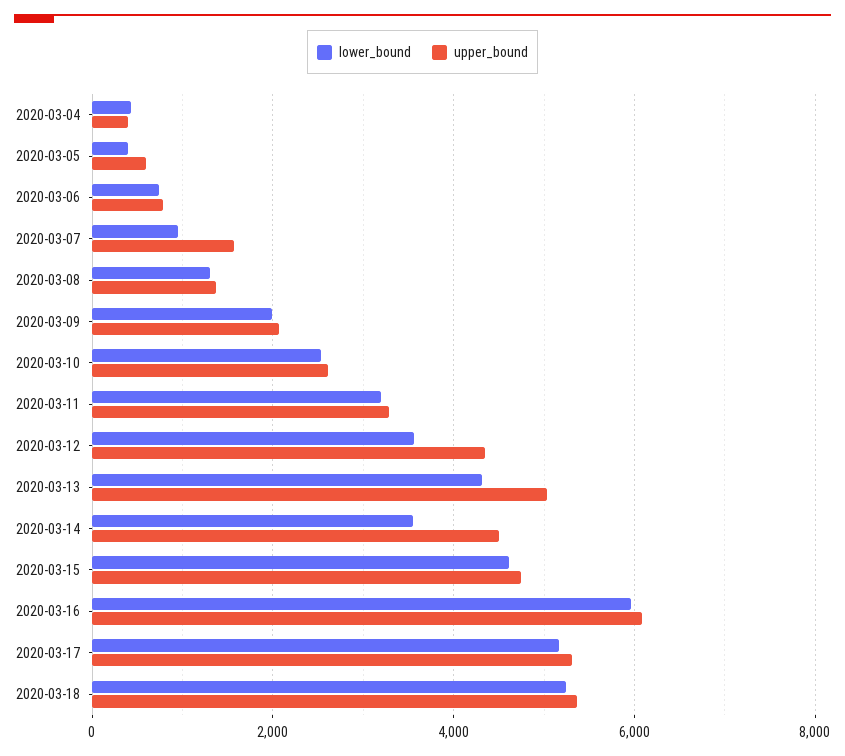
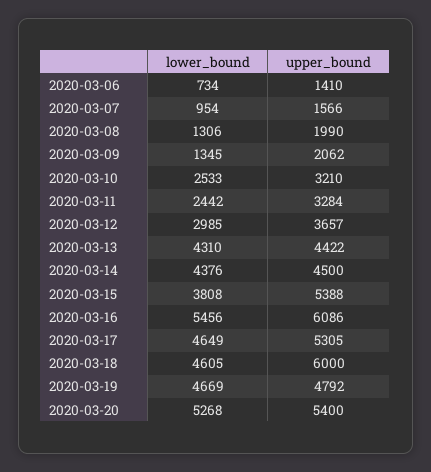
lower_bound, 2020-03-04: 400 -> none
upper_bound, 2020-03-04: 400 -> none
lower_bound, 2020-03-05: 400 -> none
upper_bound, 2020-03-05: 600 -> none
upper_bound, 2020-03-06: 800 -> 1410
upper_bound, 2020-03-08: 1400 -> 1990
lower_bound, 2020-03-09: 2000 -> 1345
upper_bound, 2020-03-10: 2600 -> 3210
lower_bound, 2020-03-11: 3200 -> 2442
lower_bound, 2020-03-12: 3600 -> 2985
upper_bound, 2020-03-12: 4400 -> 3657
upper_bound, 2020-03-13: 5000 -> 4422
lower_bound, 2020-03-14: 3600 -> 4376
lower_bound, 2020-03-15: 4600 -> 3808
upper_bound, 2020-03-15: 4800 -> 5388
lower_bound, 2020-03-16: 6000 -> 5456
lower_bound, 2020-03-17: 5200 -> 4649
lower_bound, 2020-03-18: 5200 -> 4605
upper_bound, 2020-03-18: 5400 -> 6000
lower_bound, 2020-03-19: none -> 4669
upper_bound, 2020-03-19: none -> 4792
lower_bound, 2020-03-20: none -> 5268
upper_bound, 2020-03-20: none -> 5400

